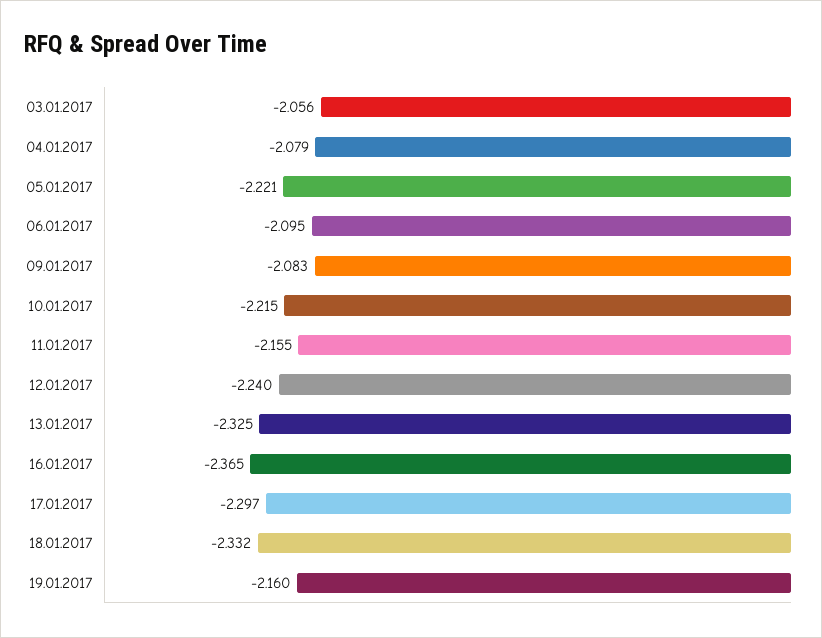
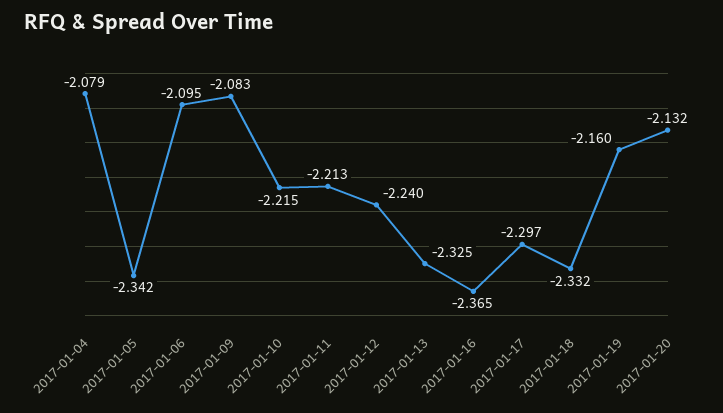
03.01.2017: -2.056 -> none
05.01.2017: -2.221 -> -2.342
11.01.2017: -2.155 -> -2.213
2017-01-20: none -> -2.132

